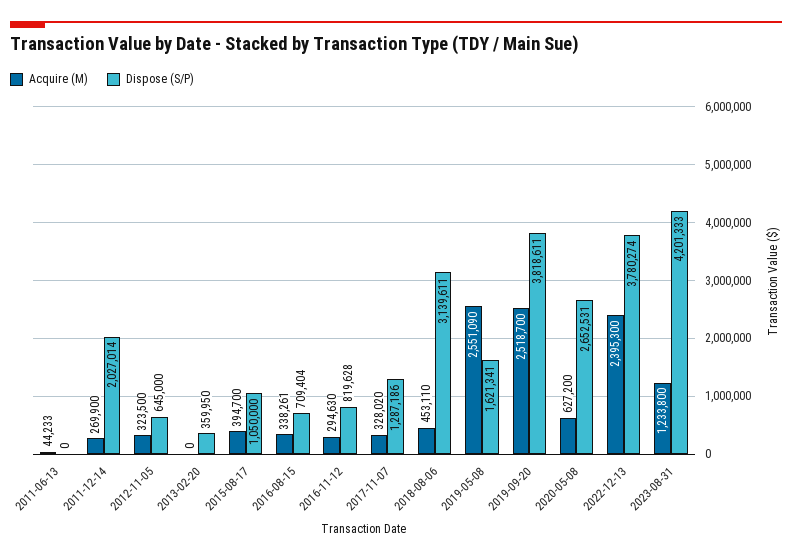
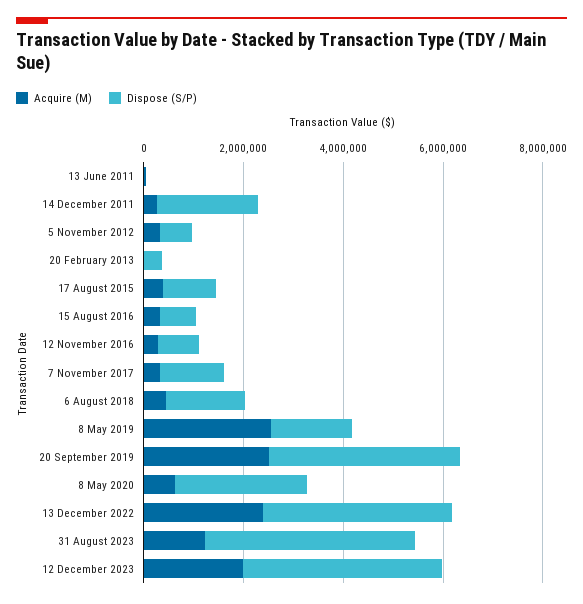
Dispose (S/P), 2018-08-06: 3139611 -> 1500000
Acquire (M), 12 December 2023: none -> 2000000
Dispose (S/P), 12 December 2023: none -> 4000000

